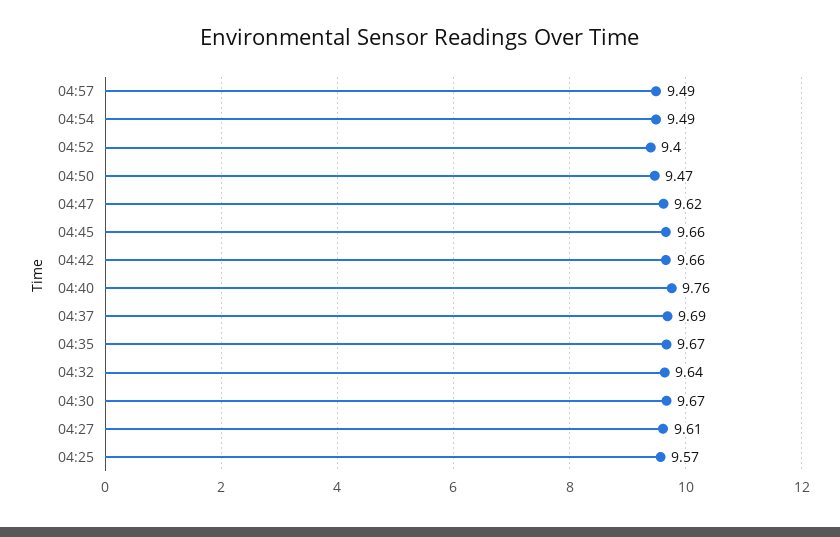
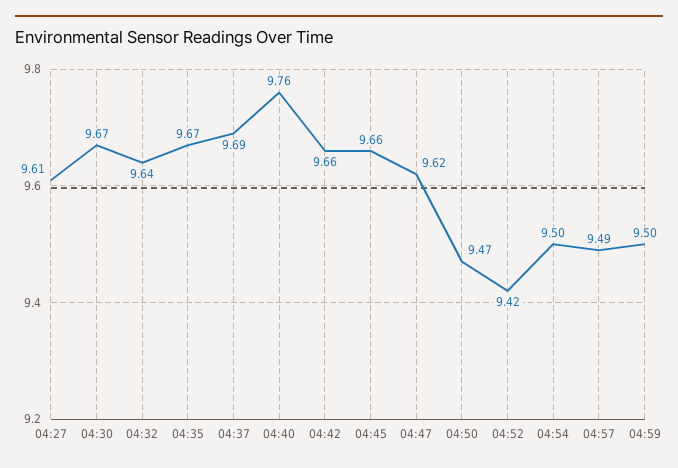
04:54: 9.49 -> 9.5
04:52: 9.4 -> 9.42
04:25: 9.57 -> none
04:59: none -> 9.5

